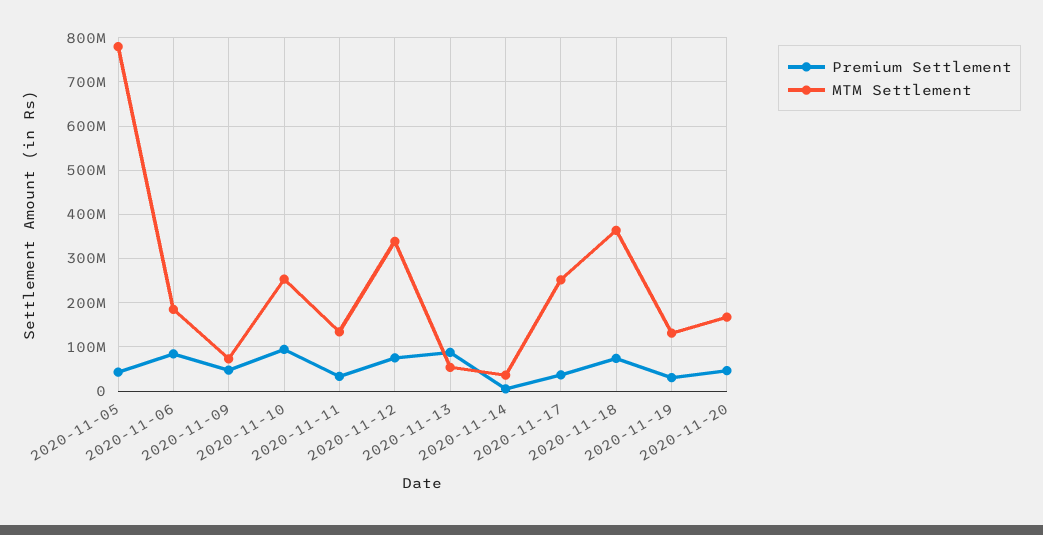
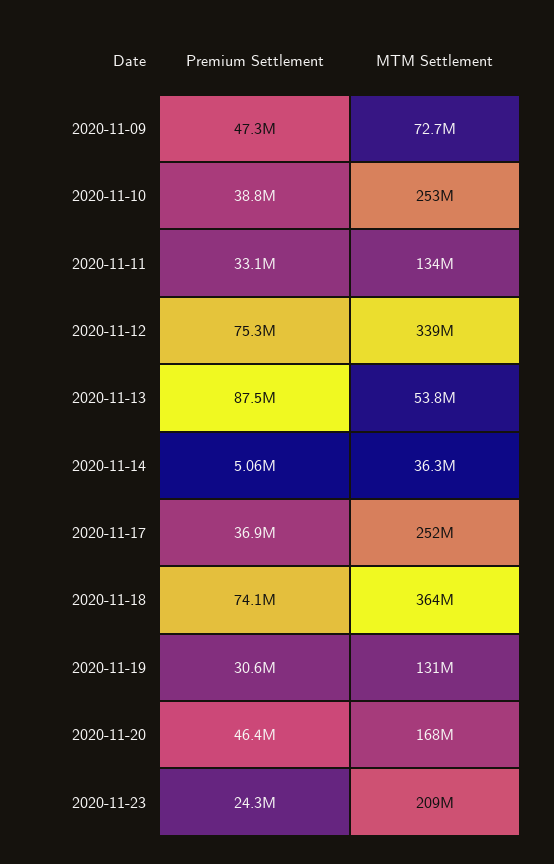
Premium Settlement, 2020-11-05: 40000000 -> none
MTM Settlement, 2020-11-05: 780000000 -> none
Premium Settlement, 2020-11-06: 80000000 -> none
MTM Settlement, 2020-11-06: 180000000 -> none
Premium Settlement, 2020-11-10: 100000000 -> 38800000
Premium Settlement, 2020-11-23: none -> 24300000
MTM Settlement, 2020-11-23: none -> 209000000

